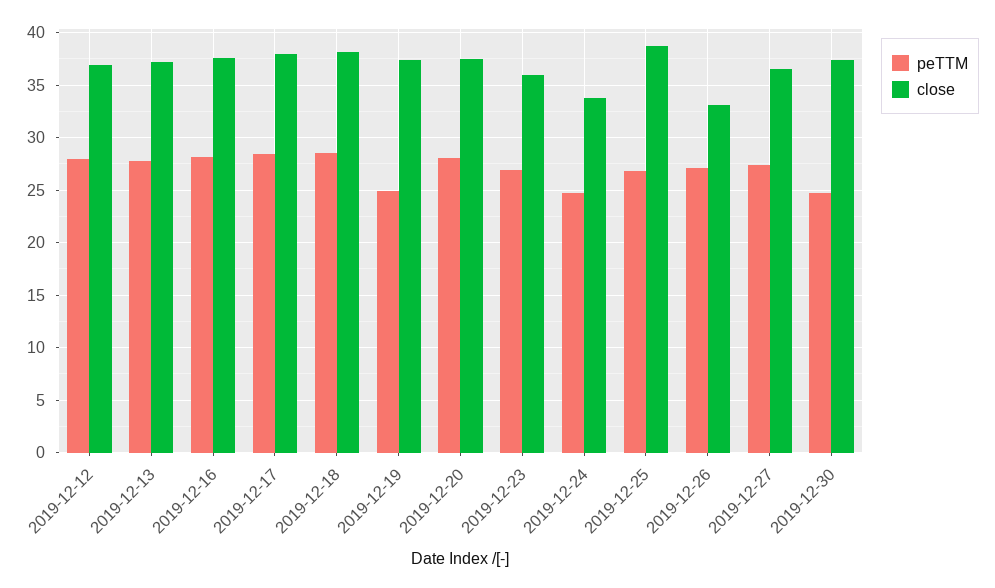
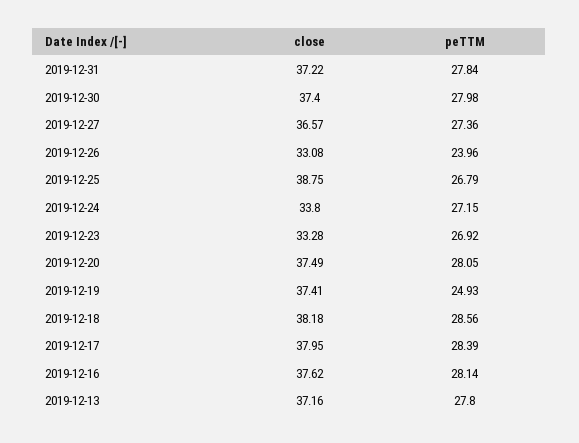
peTTM, 2019-12-12: 28 -> none
close, 2019-12-12: 37 -> none
close, 2019-12-23: 36 -> 33.28
peTTM, 2019-12-24: 25 -> 27.15
peTTM, 2019-12-26: 27 -> 23.96
peTTM, 2019-12-30: 25 -> 27.98
close, 2019-12-31: none -> 37.22
peTTM, 2019-12-31: none -> 27.84

